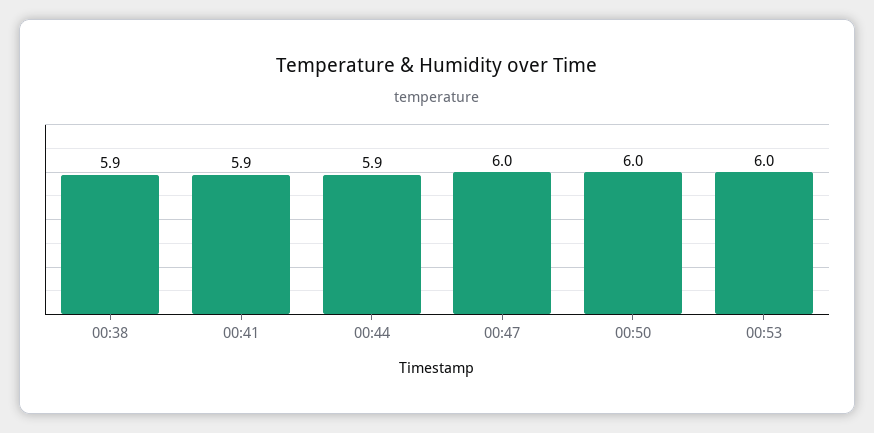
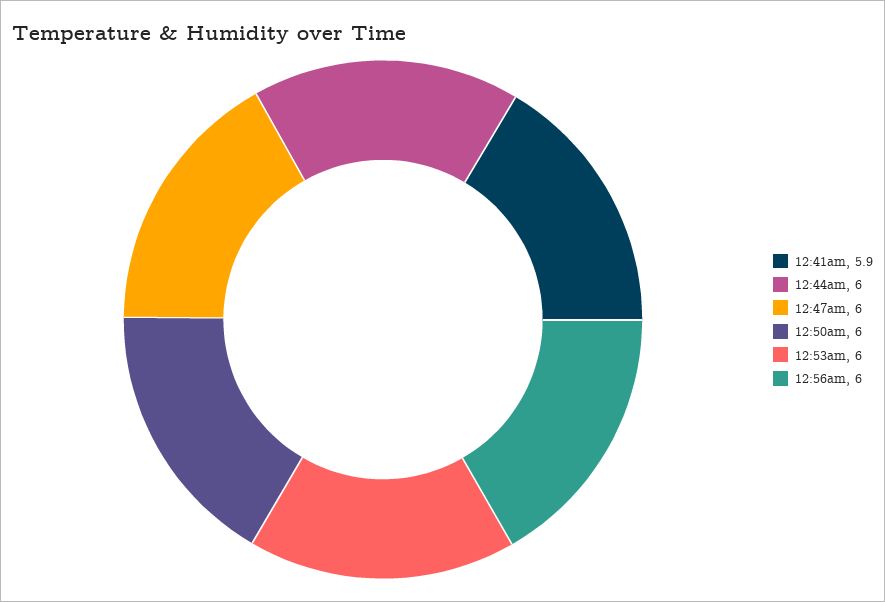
00:38: 5.9 -> none
00:44: 5.9 -> 6
12:56am: none -> 6

